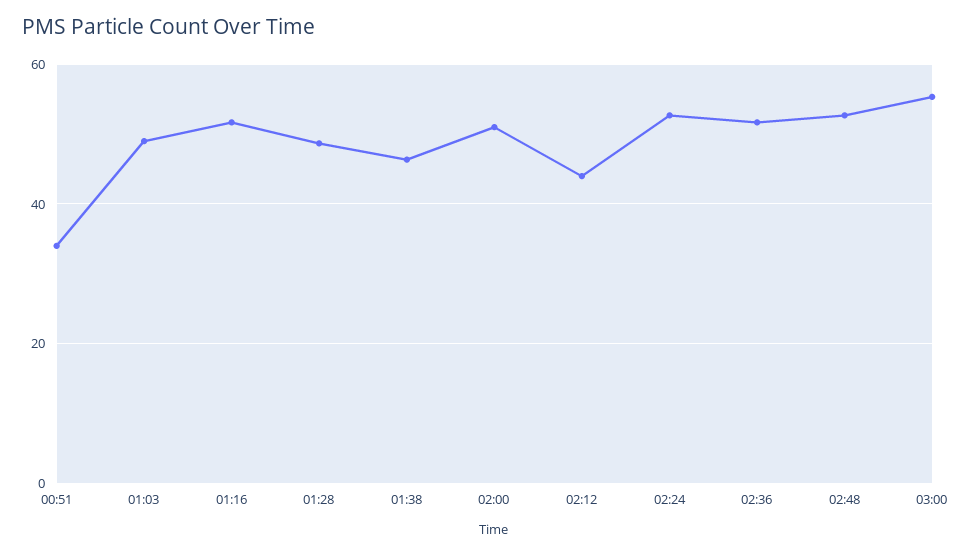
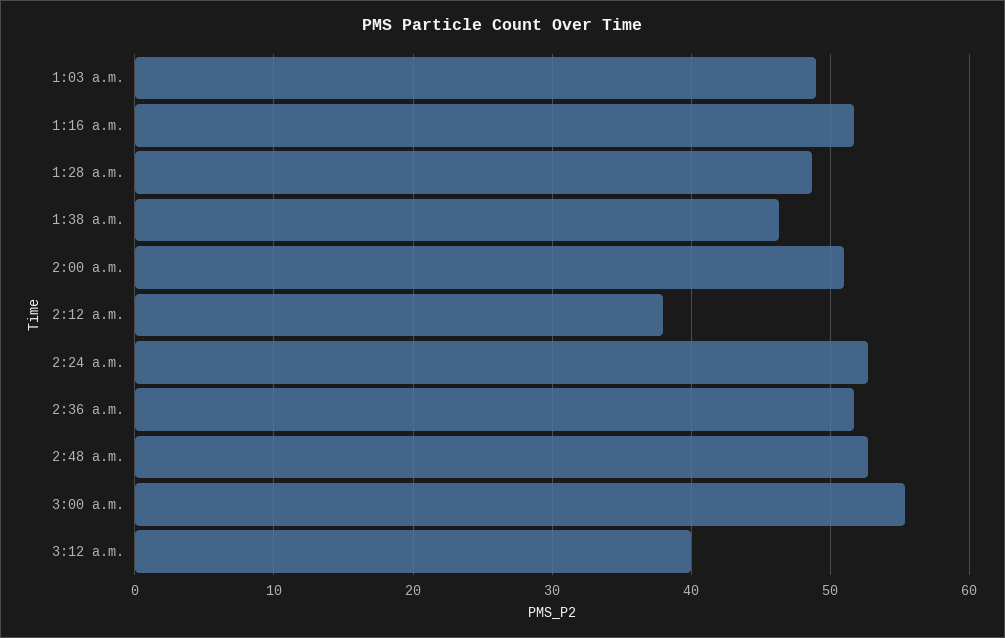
00:51: 34 -> none
02:12: 44 -> 38
3:12 a.m.: none -> 40

